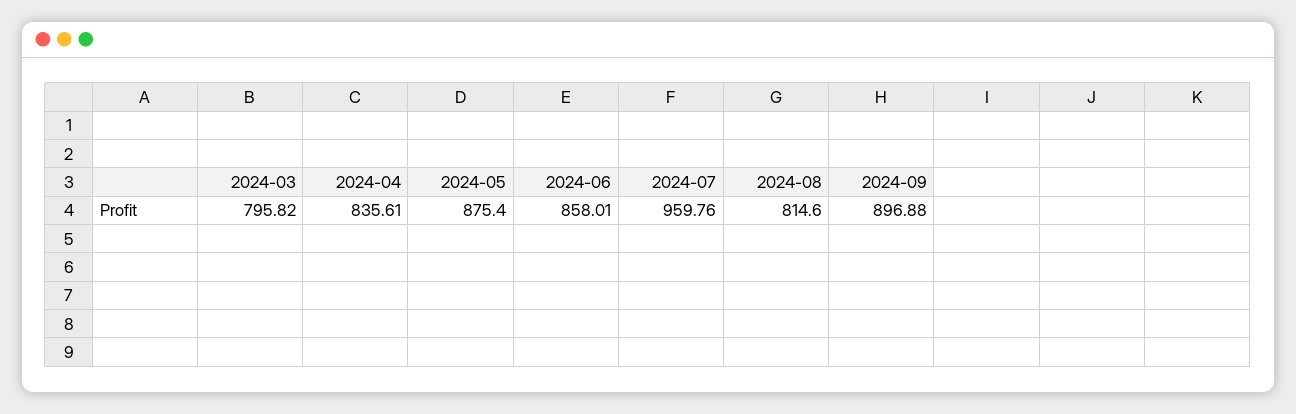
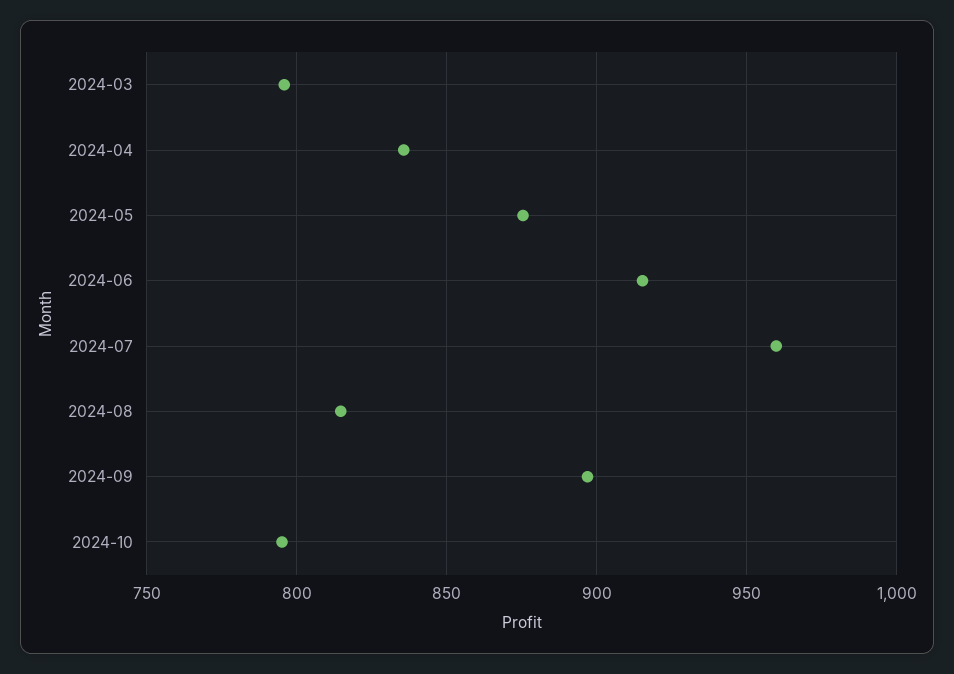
2024-06: 858.01 -> 915
2024-10: none -> 795

